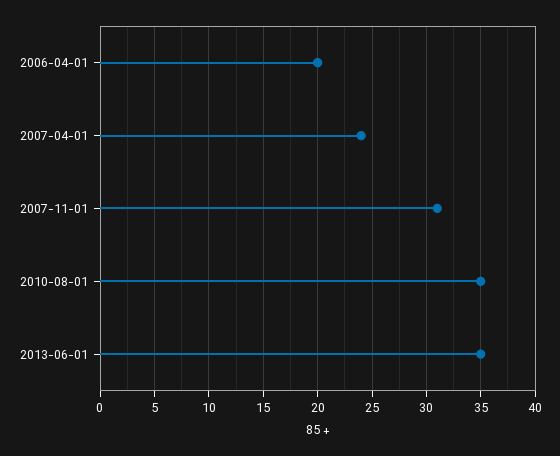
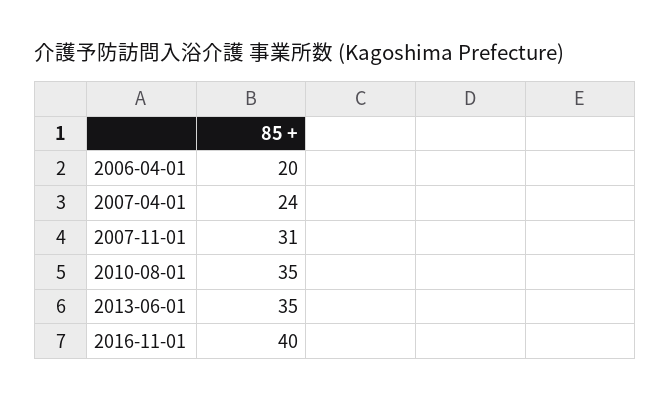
2016-11-01: none -> 40

